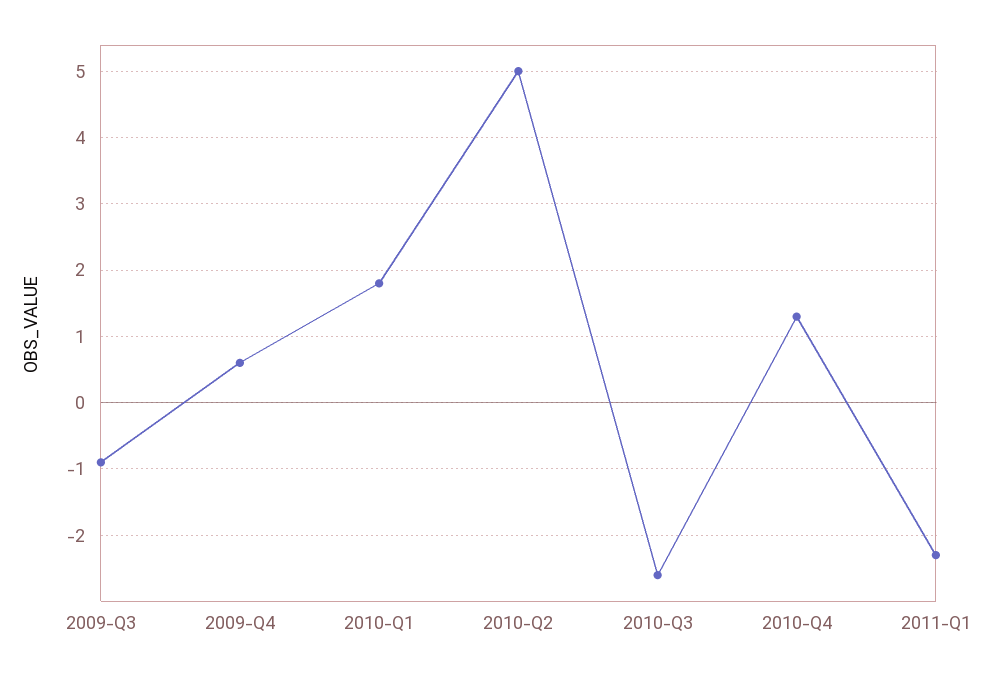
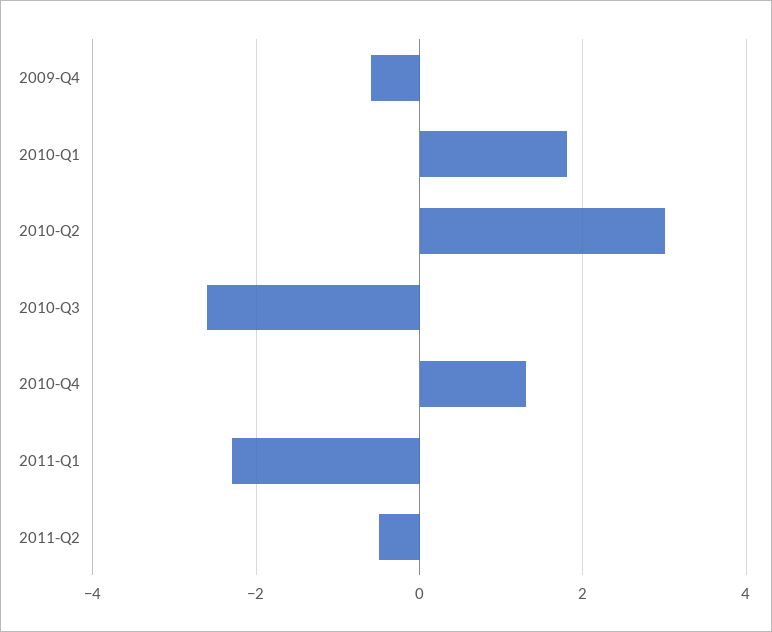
2009-Q3: -0.9 -> none
2009-Q4: 0.6 -> -0.5
2010-Q2: 5 -> 3
2011-Q2: none -> -0.5

